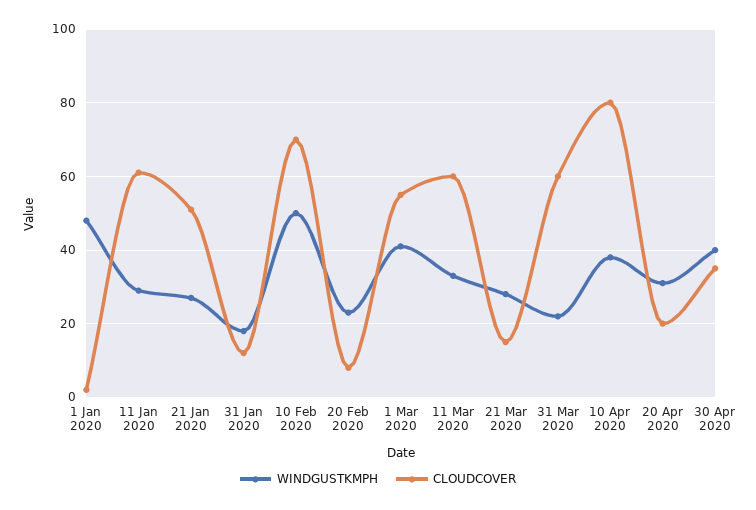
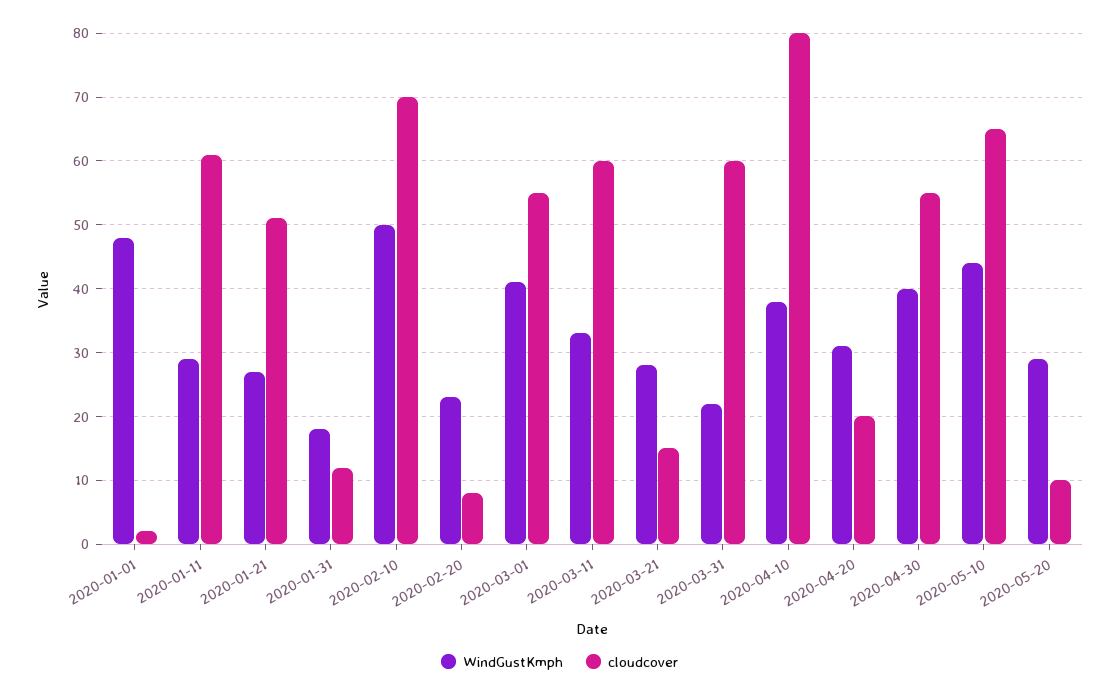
CLOUDCOVER, 30 Apr 2020: 35 -> 55
WINDGUSTKMPH, 2020-05-10: none -> 44
CLOUDCOVER, 2020-05-10: none -> 65
WINDGUSTKMPH, 2020-05-20: none -> 29
CLOUDCOVER, 2020-05-20: none -> 10

